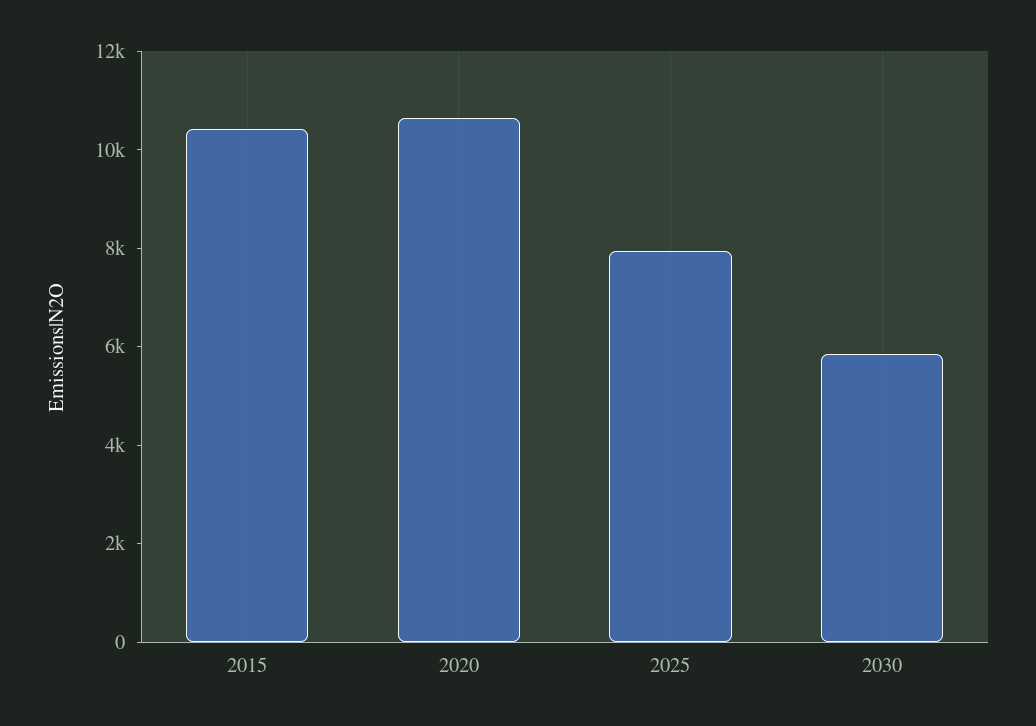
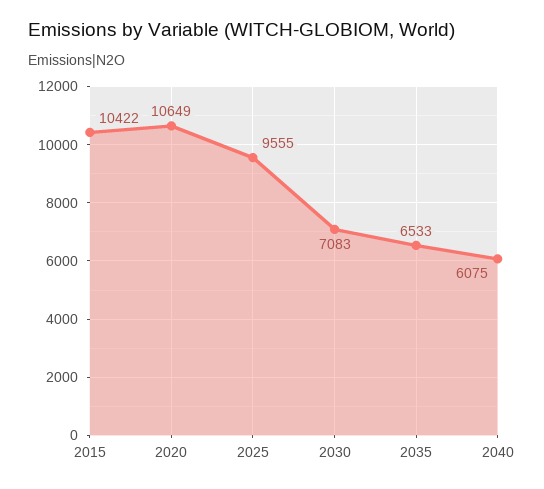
2025: 8000 -> 9555
2030: 6000 -> 7083
2035: none -> 6533
2040: none -> 6075

